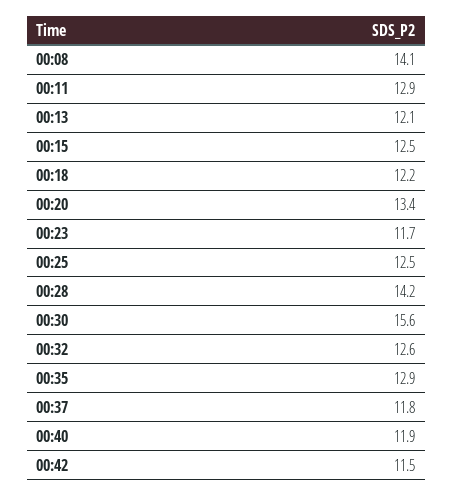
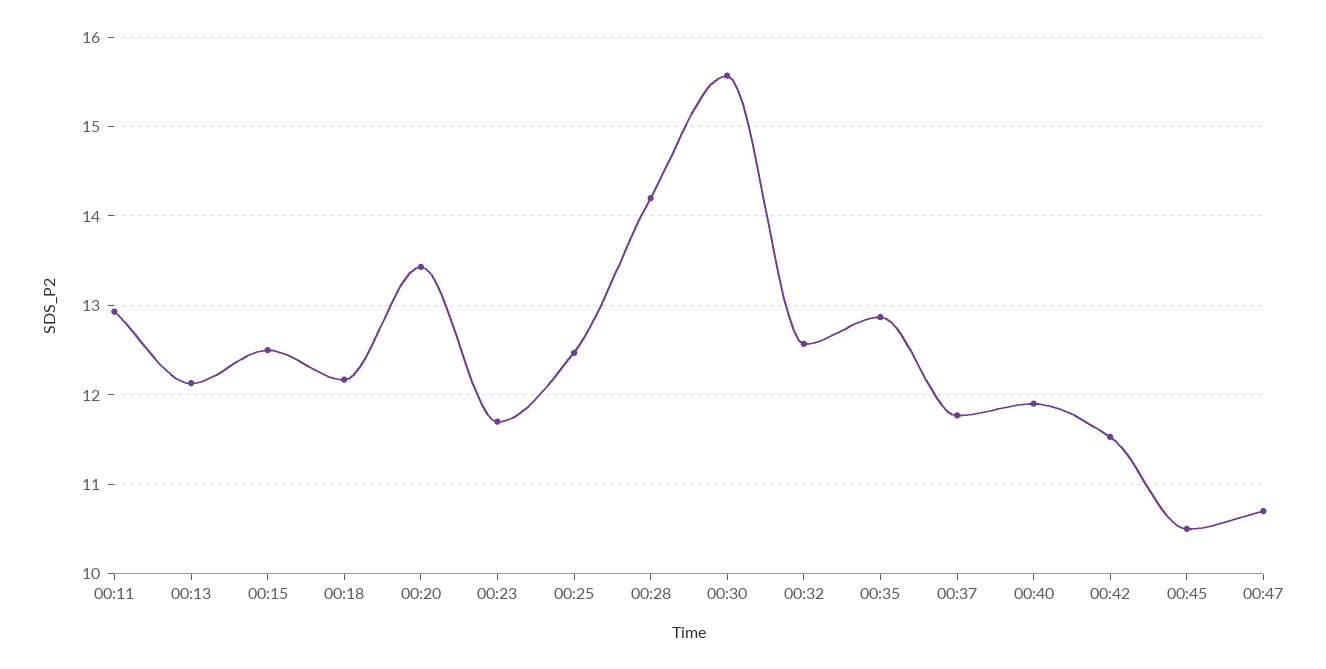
00:08: 14.1 -> none
00:45: none -> 10.5
00:47: none -> 10.7

